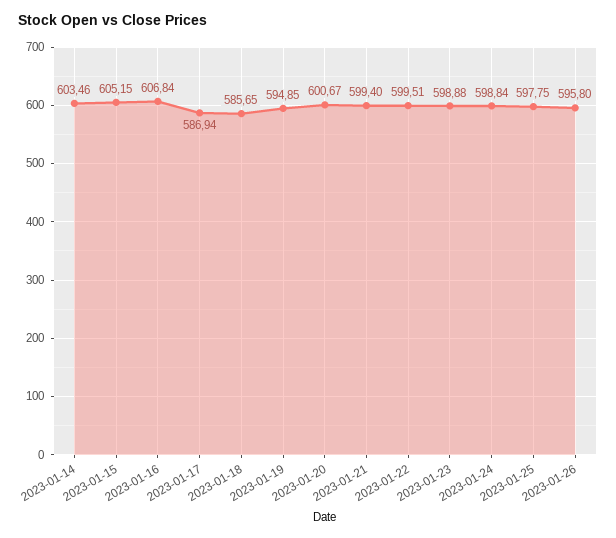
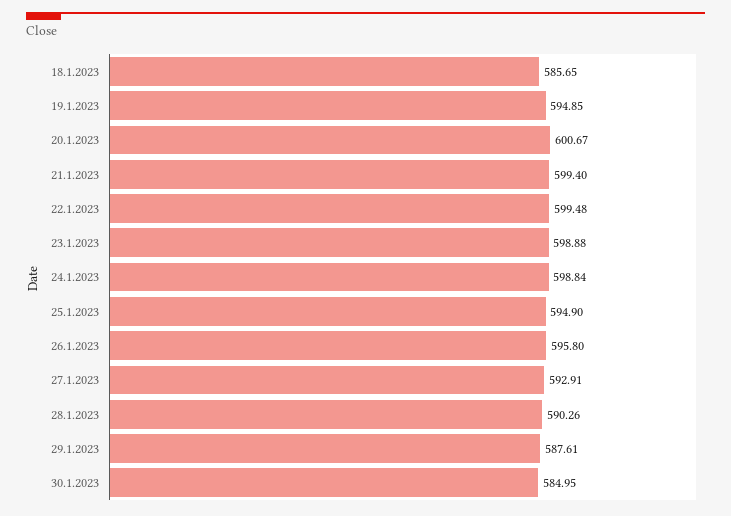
2023-01-14: 603.46 -> none
2023-01-15: 605.15 -> none
2023-01-16: 606.84 -> none
2023-01-17: 586.94 -> none
2023-01-22: 599.51 -> 599.48
2023-01-25: 597.75 -> 594.9
27.1.2023: none -> 592.91
28.1.2023: none -> 590.26
29.1.2023: none -> 587.61
30.1.2023: none -> 584.95

